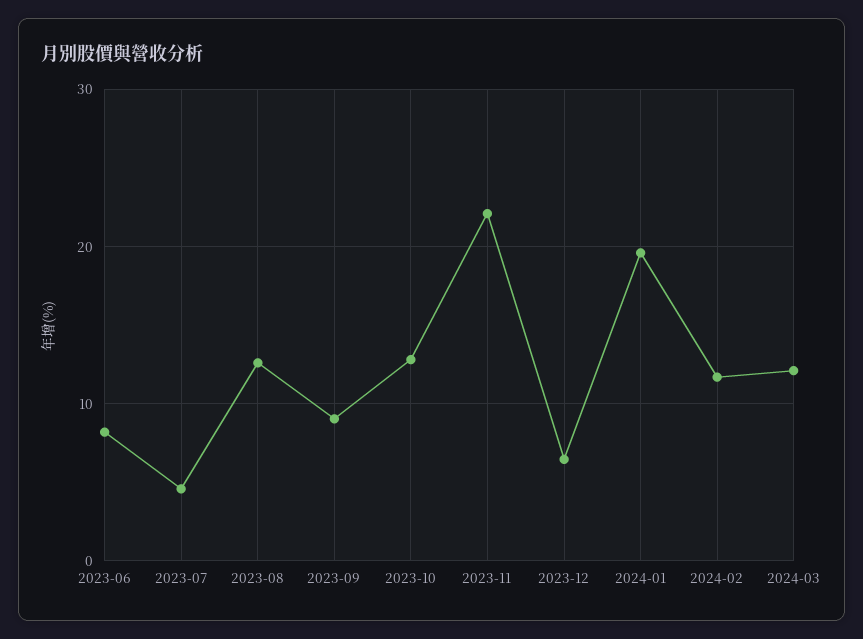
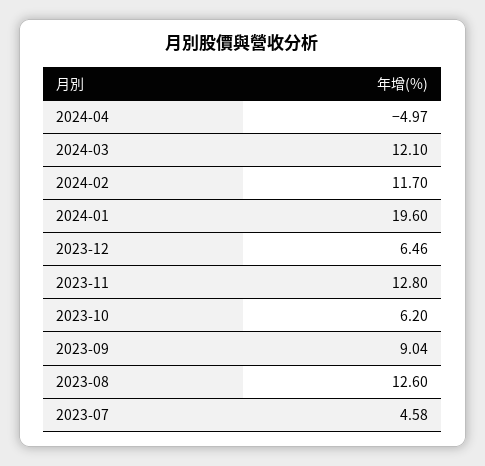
2023-06: 8 -> none
2023-10: 13 -> 6.2
2023-11: 22 -> 12.8
2024-04: none -> -4.97

